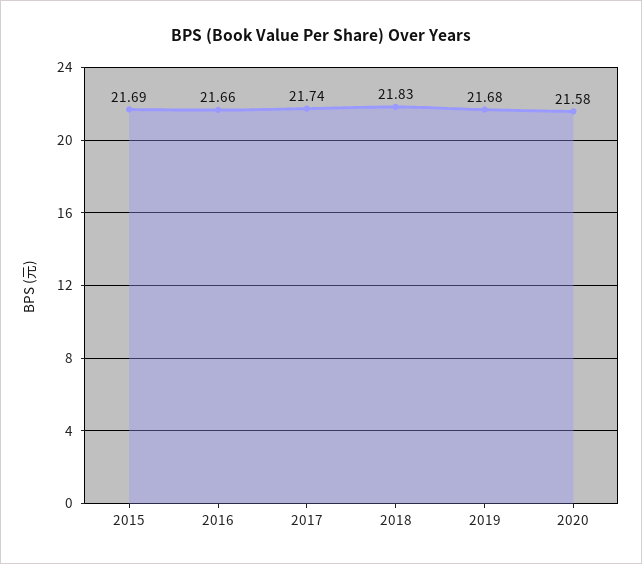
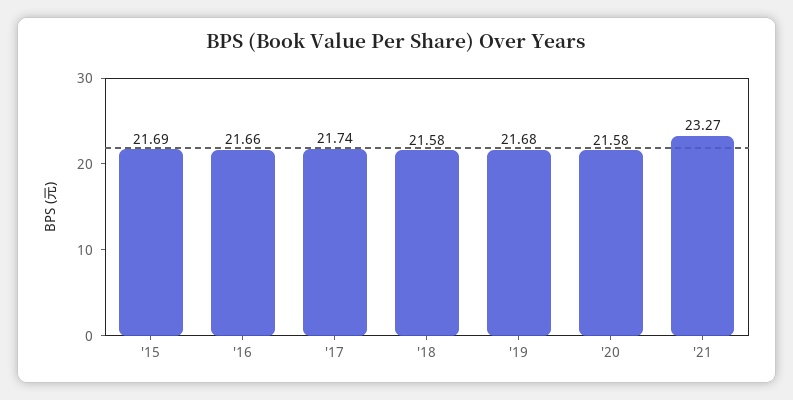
2018: 21.83 -> 21.58
'21: none -> 23.27

